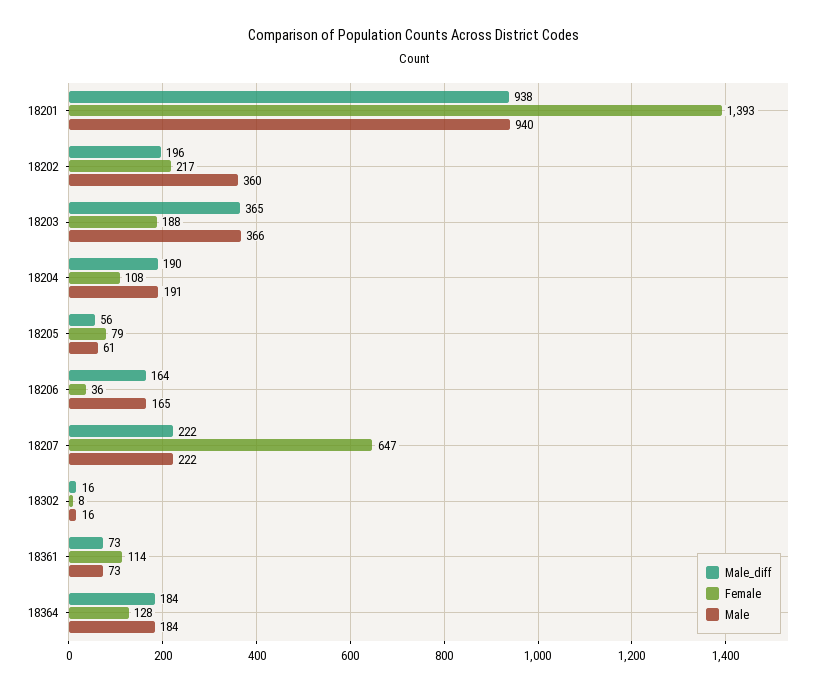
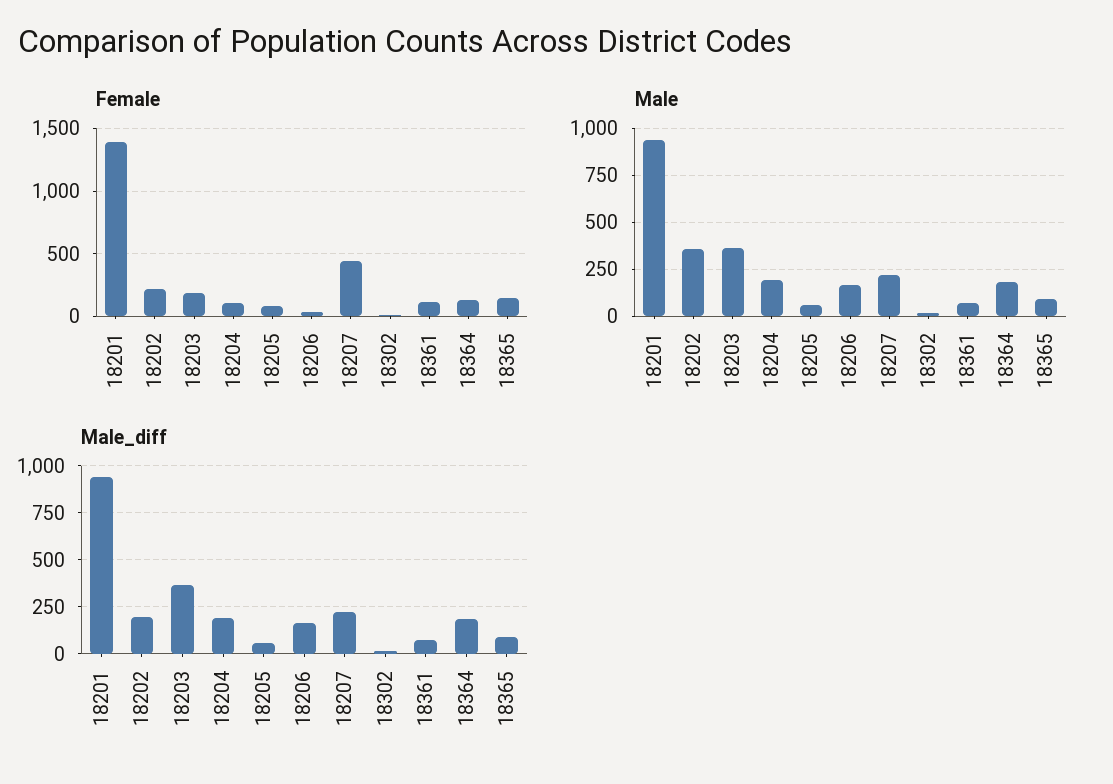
Female, 18207: 647 -> 450
Female, 18365: none -> 150
Male, 18365: none -> 100
Male_diff, 18365: none -> 100

